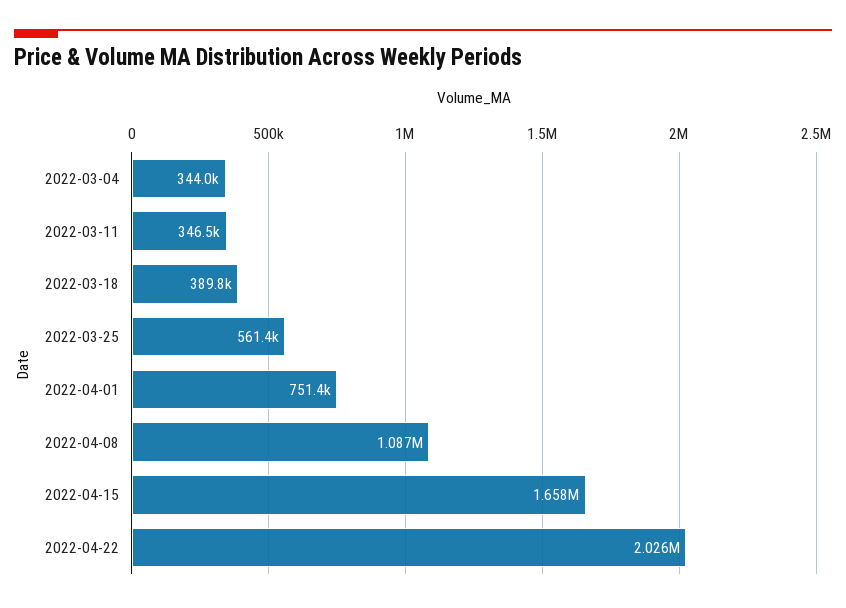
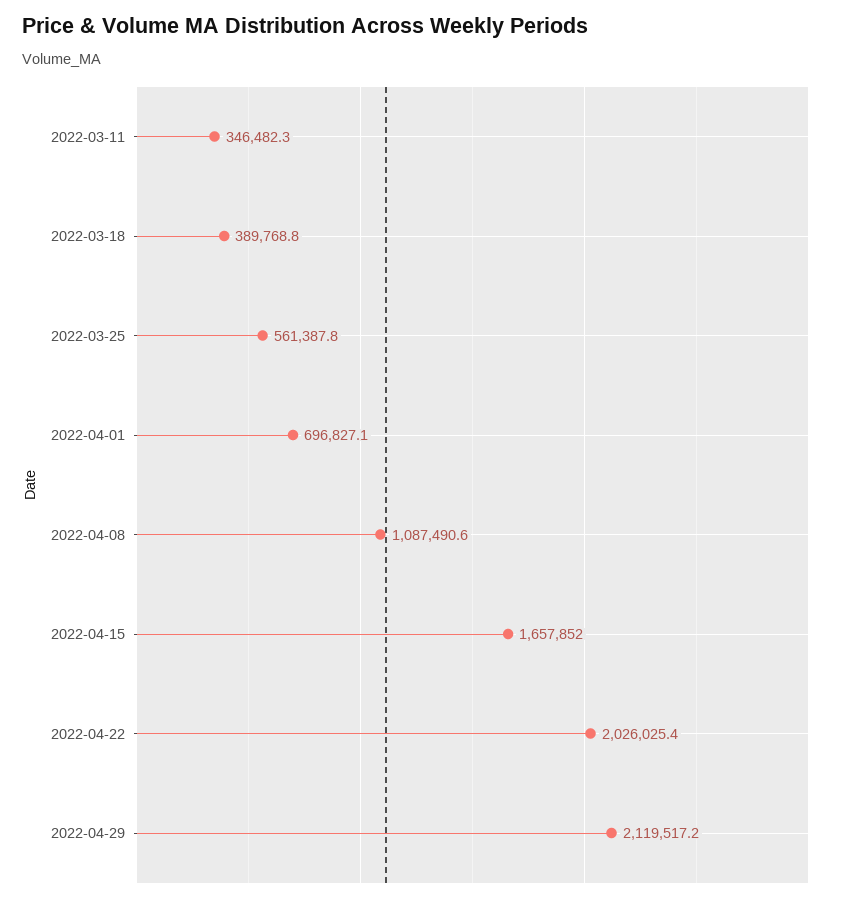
2022-03-04: 344000 -> none
2022-04-01: 751400 -> 696827.1
2022-04-29: none -> 2119517.2

